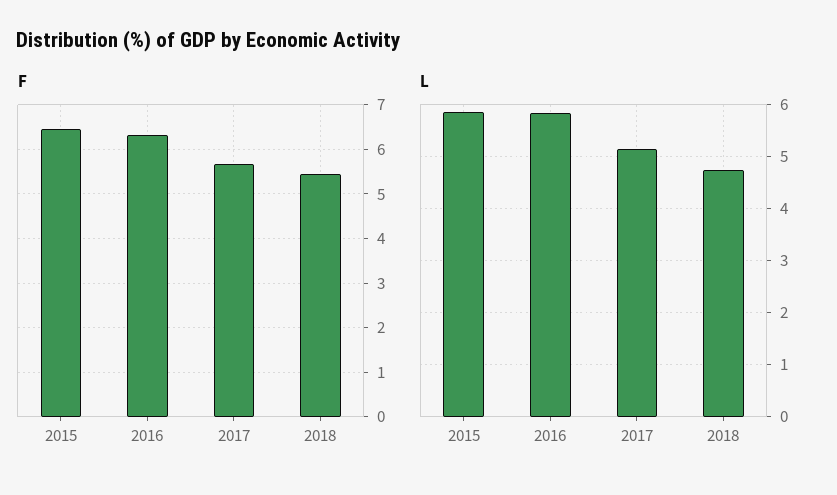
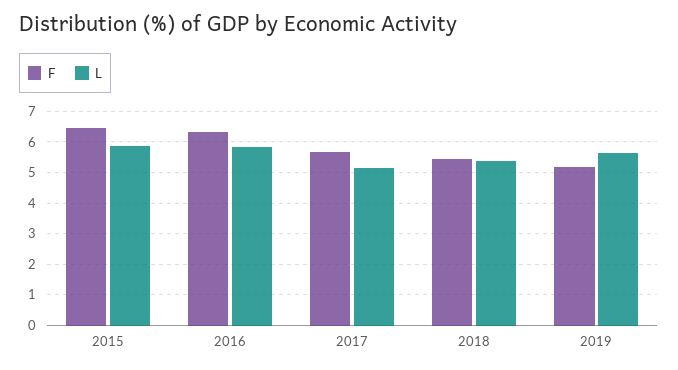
L, 2018: 4.8 -> 5.4
F, 2019: none -> 5.2
L, 2019: none -> 5.6

